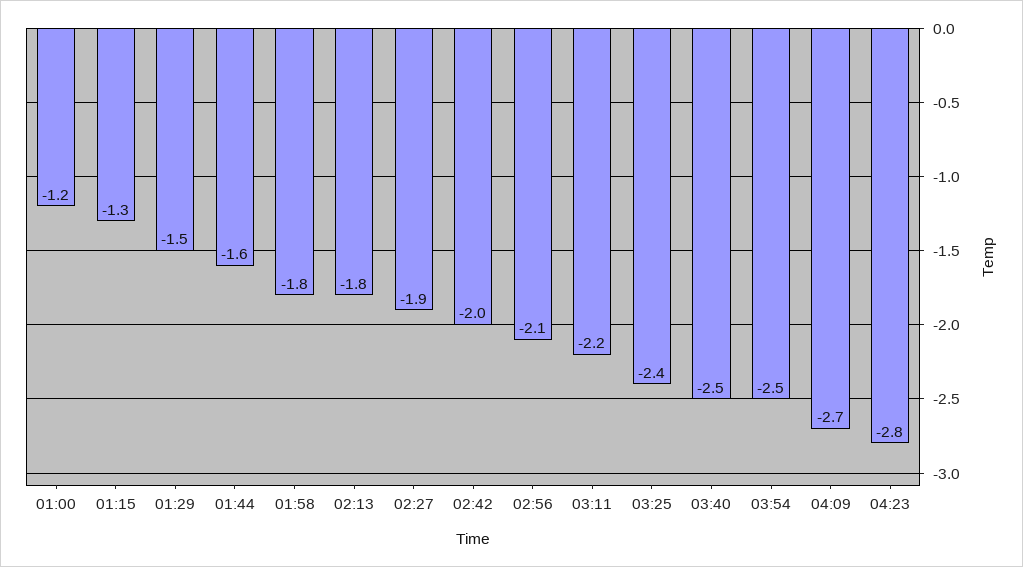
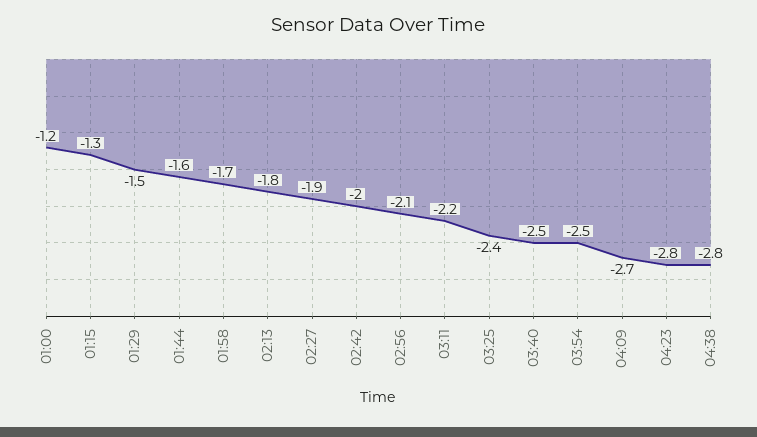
01:58: -1.8 -> -1.7
04:38: none -> -2.8

